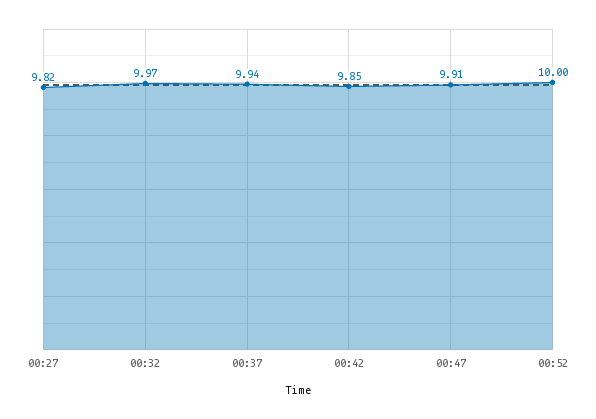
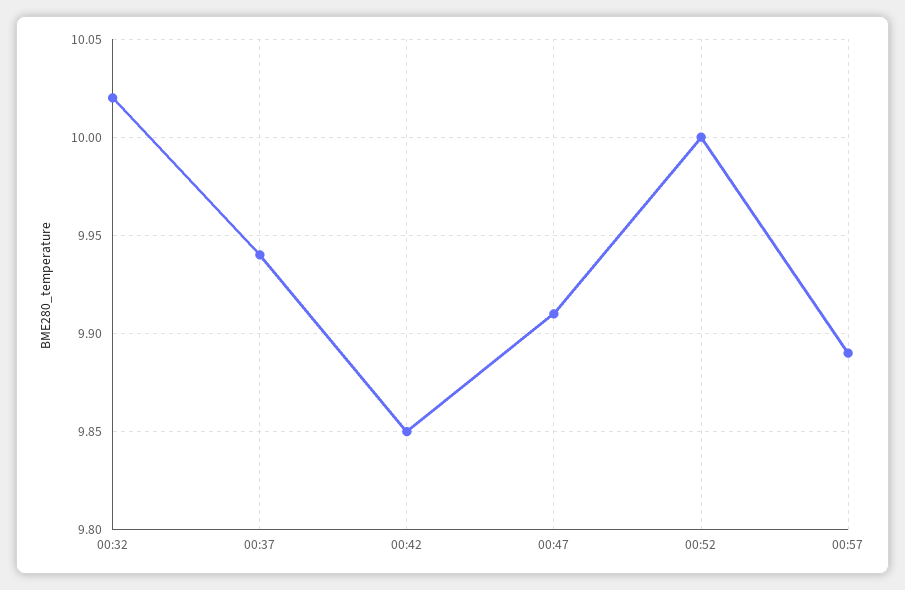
00:27: 9.82 -> none
00:32: 9.97 -> 10.02
00:57: none -> 9.89

